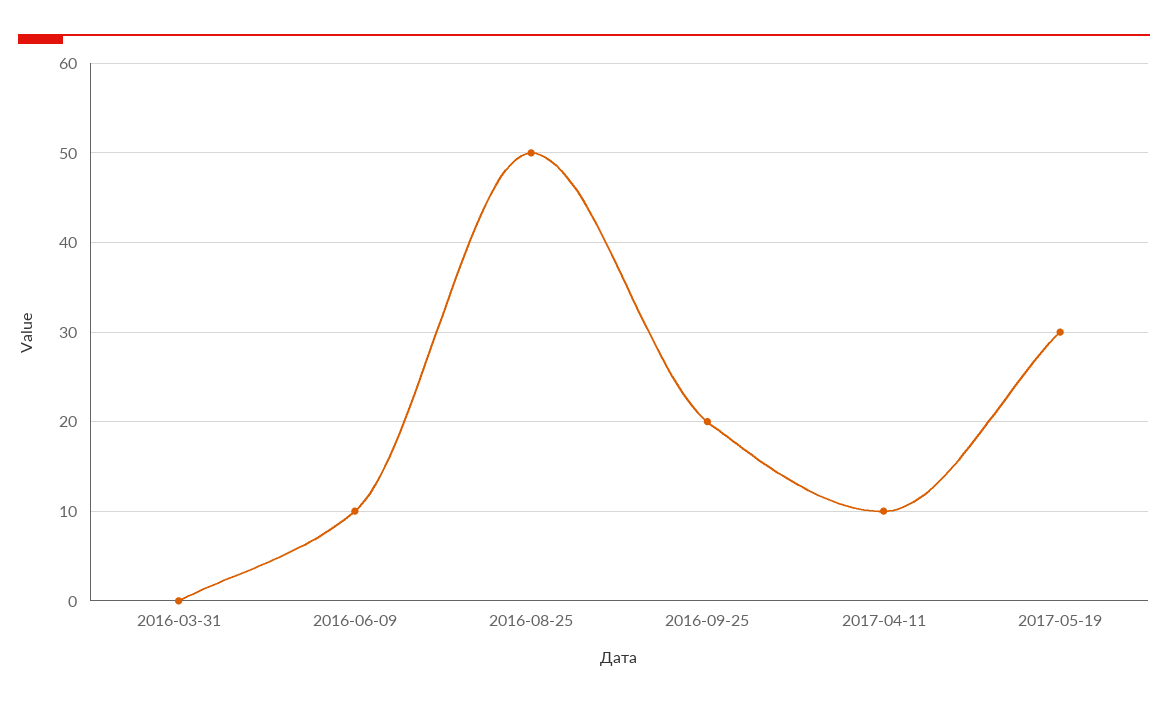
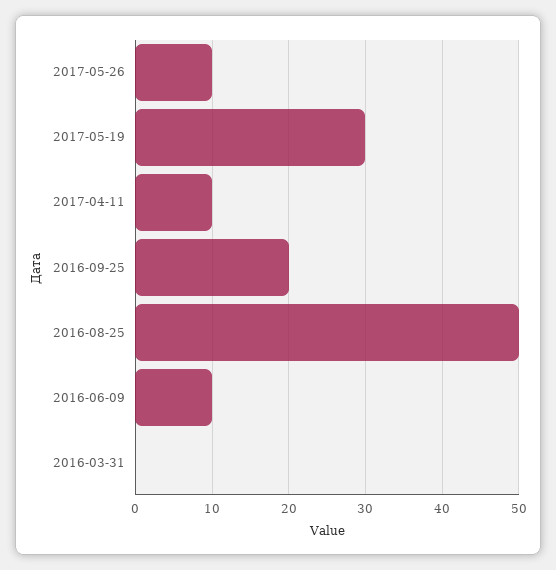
2017-05-26: none -> 10

